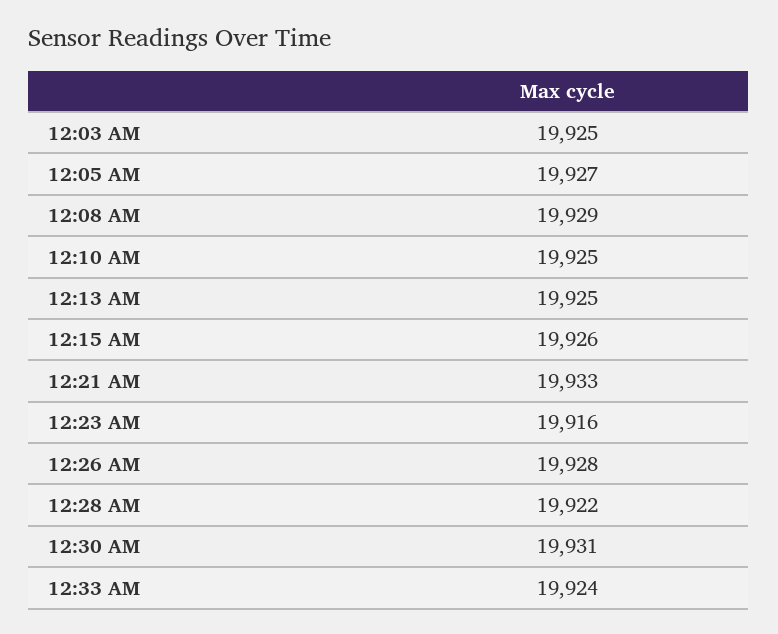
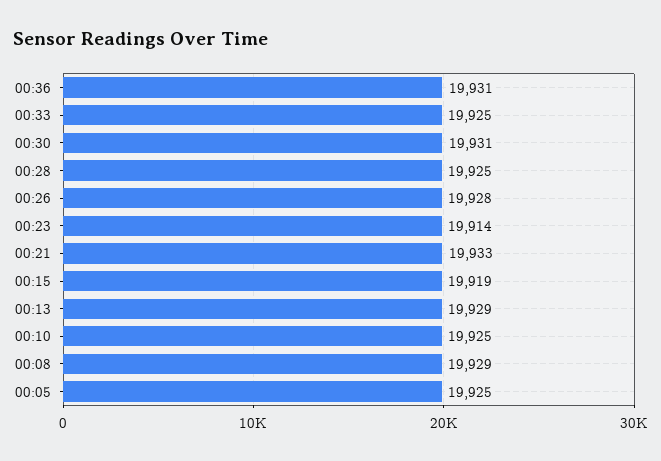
12:03 AM: 19925 -> none
12:05 AM: 19927 -> 19925
12:13 AM: 19925 -> 19929
12:15 AM: 19926 -> 19919
12:23 AM: 19916 -> 19914
12:28 AM: 19922 -> 19925
12:33 AM: 19924 -> 19925
00:36: none -> 19931

